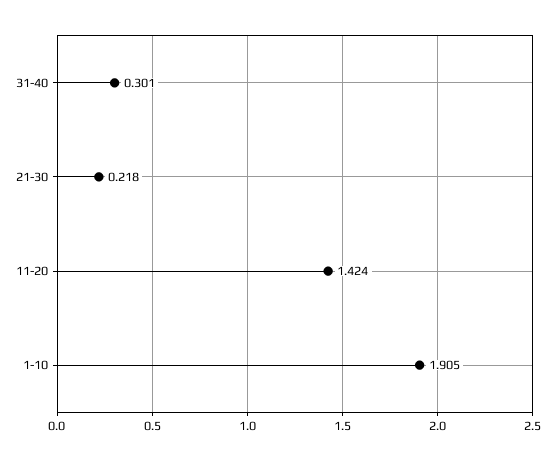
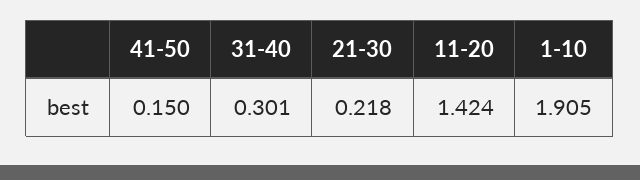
41-50: none -> 0.15

